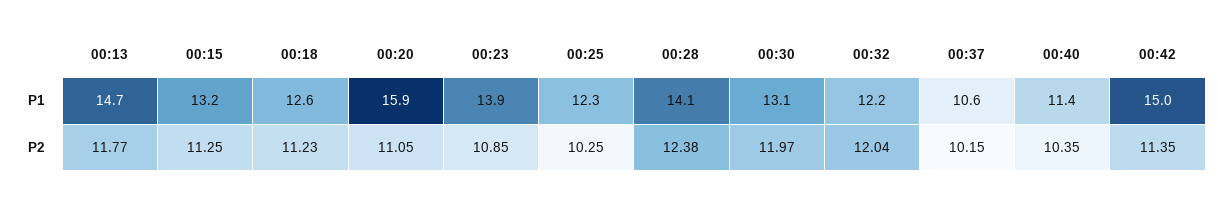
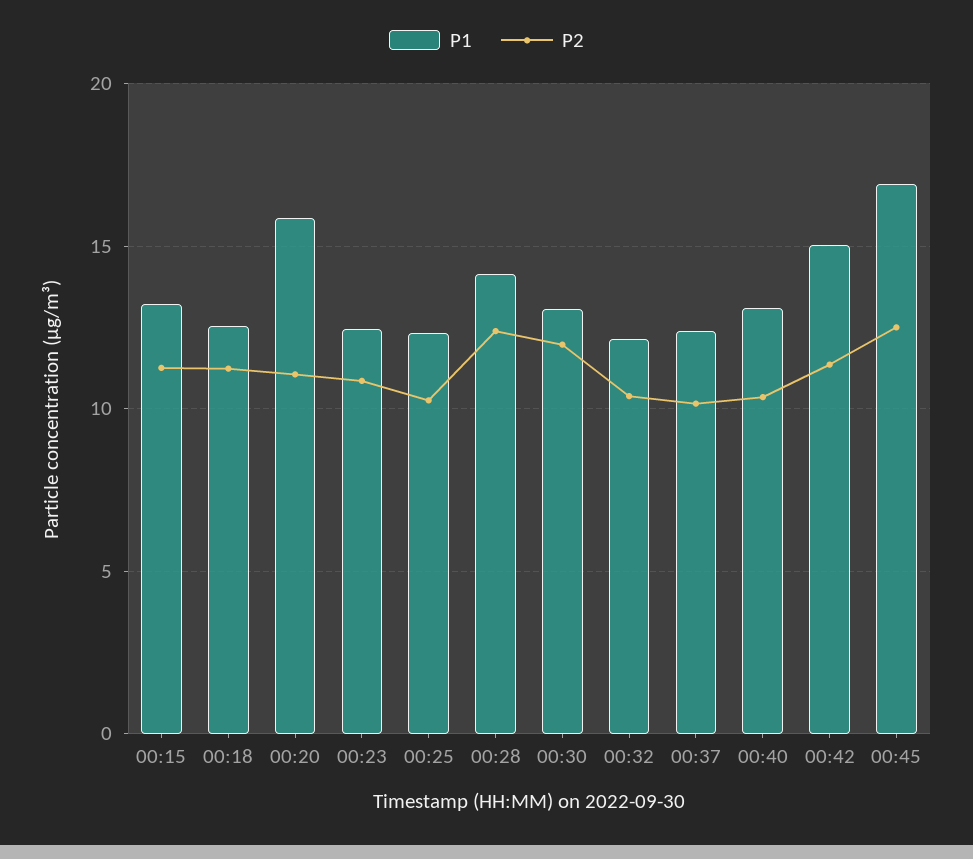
P1, 00:13: 14.7 -> none
P1, 00:23: 13.9 -> 12.5
P1, 00:37: 10.6 -> 12.5
P1, 00:40: 11.4 -> 13
P2, 00:13: 11.77 -> none
P2, 00:32: 12.04 -> 10.5
P1, 00:45: none -> 17
P2, 00:45: none -> 12.5

